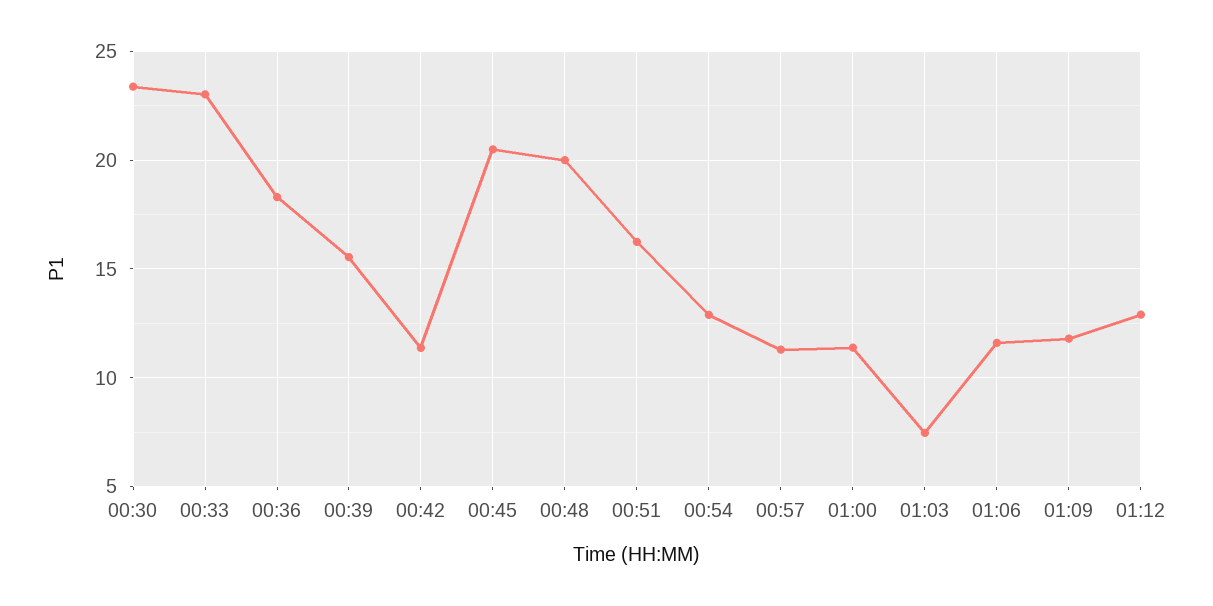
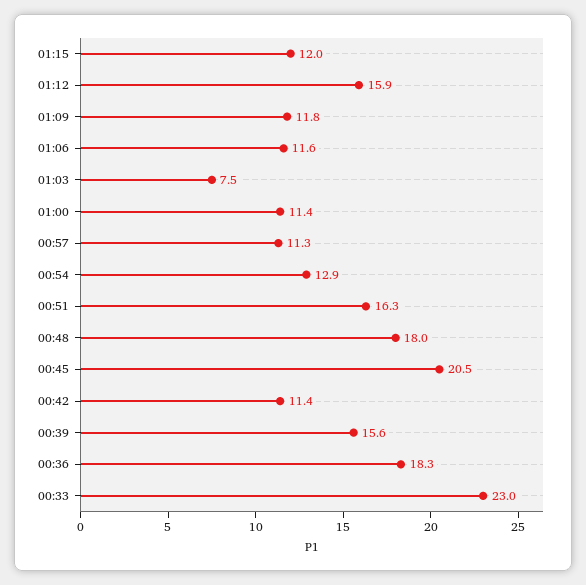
00:30: 23.5 -> none
00:48: 20 -> 18
01:12: 13 -> 15.9
01:15: none -> 12

